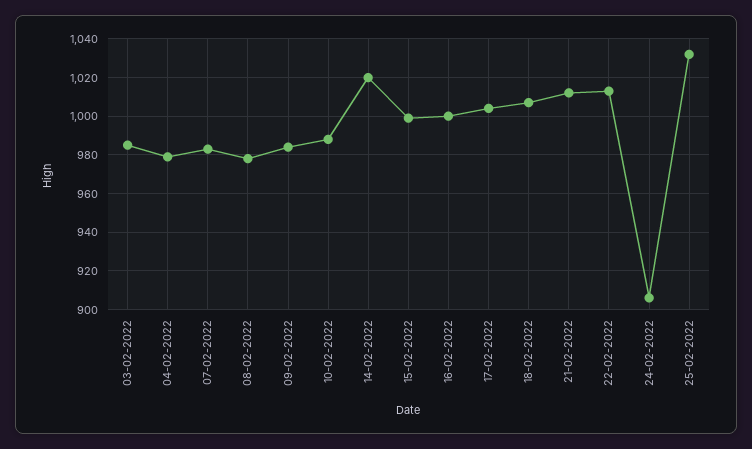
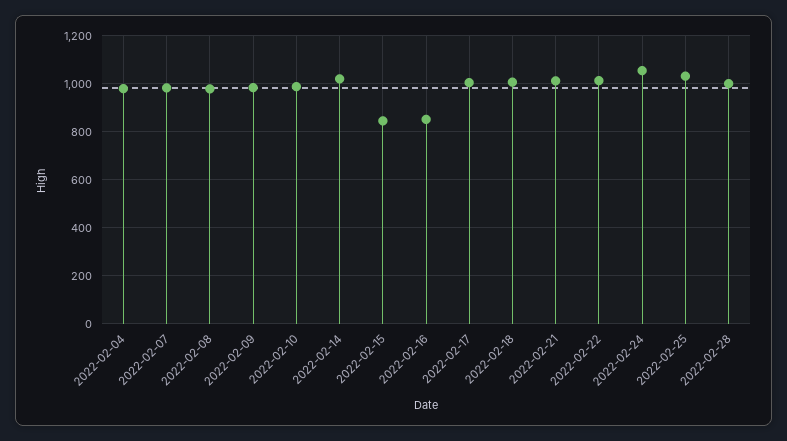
03-02-2022: 985 -> none
15-02-2022: 1000 -> 850
16-02-2022: 1000 -> 850
24-02-2022: 905 -> 1050
2022-02-28: none -> 1000

